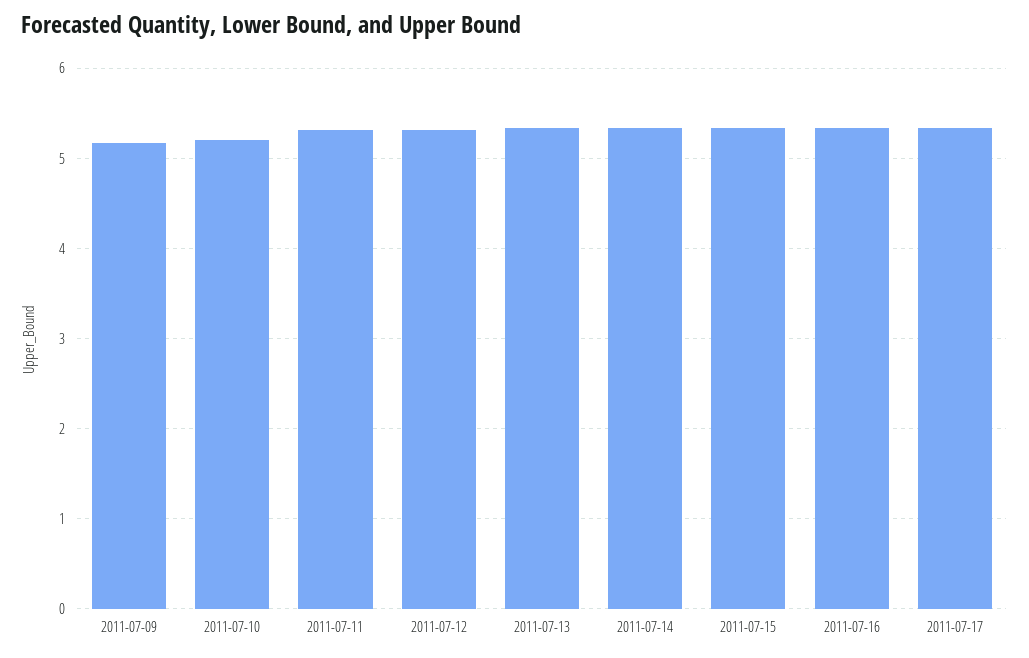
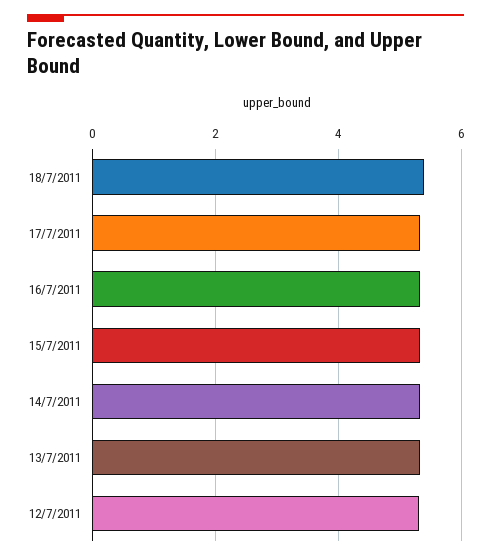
2011-07-09: 5.2 -> none
2011-07-10: 5.2 -> none
2011-07-11: 5.3 -> none
18/7/2011: none -> 5.4

